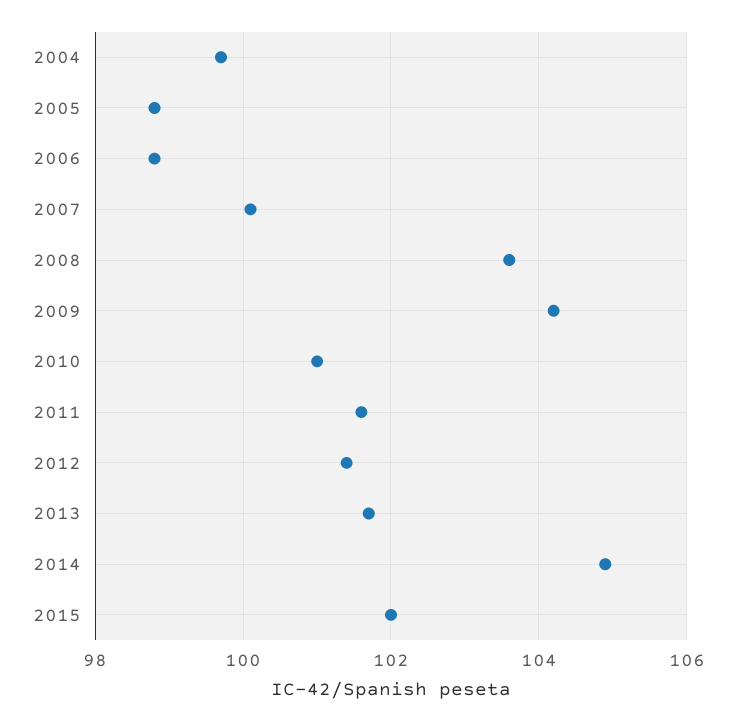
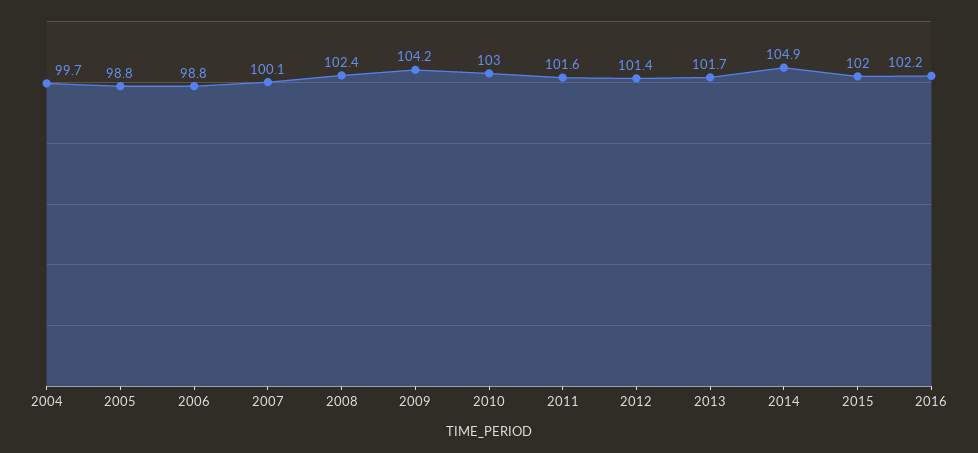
2008: 103.5 -> 102.4
2010: 101 -> 103
2016: none -> 102.2

